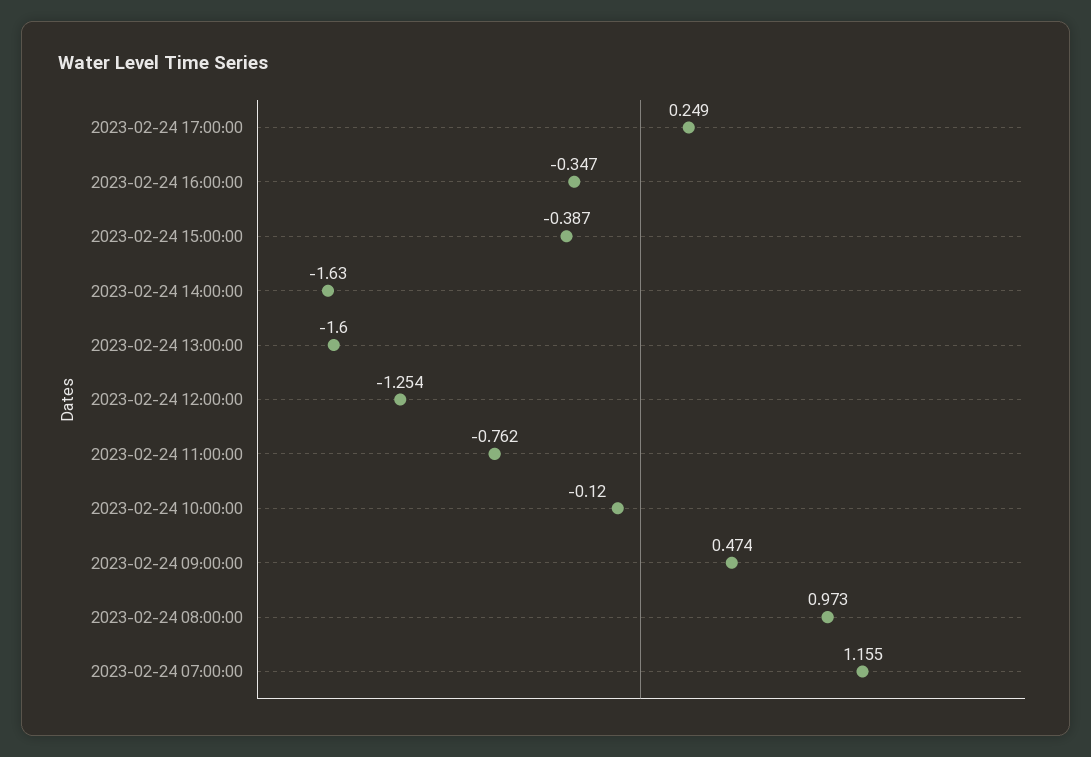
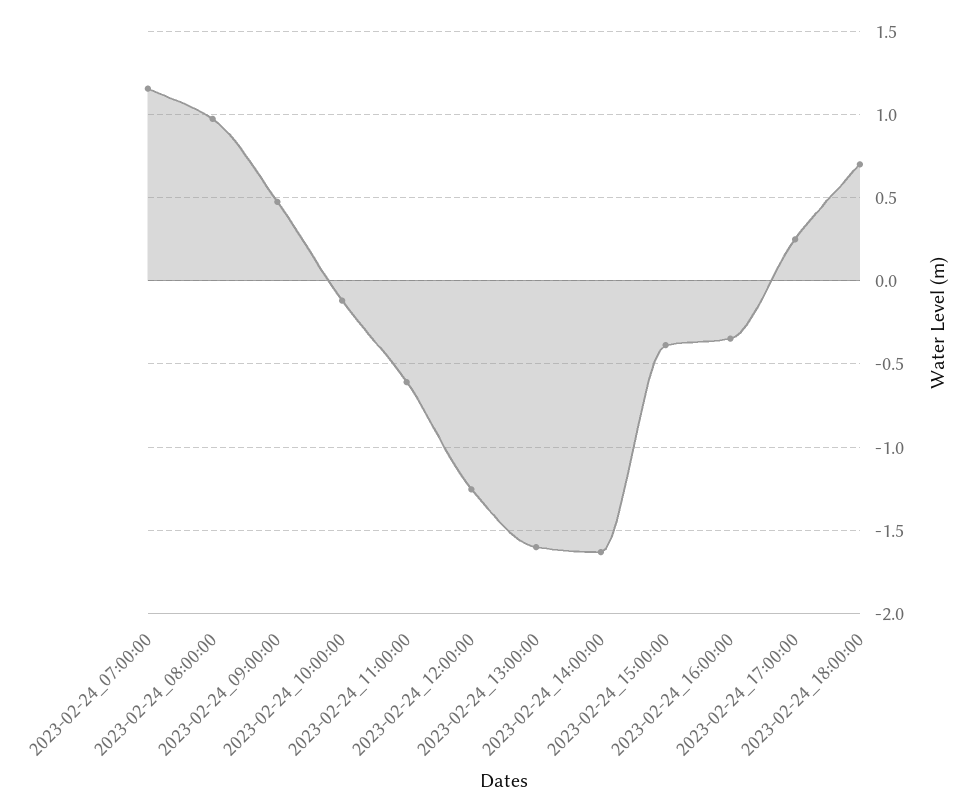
2023-02-24 11:00:00: -0.762 -> -0.6
2023-02-24_18:00:00: none -> 0.7

